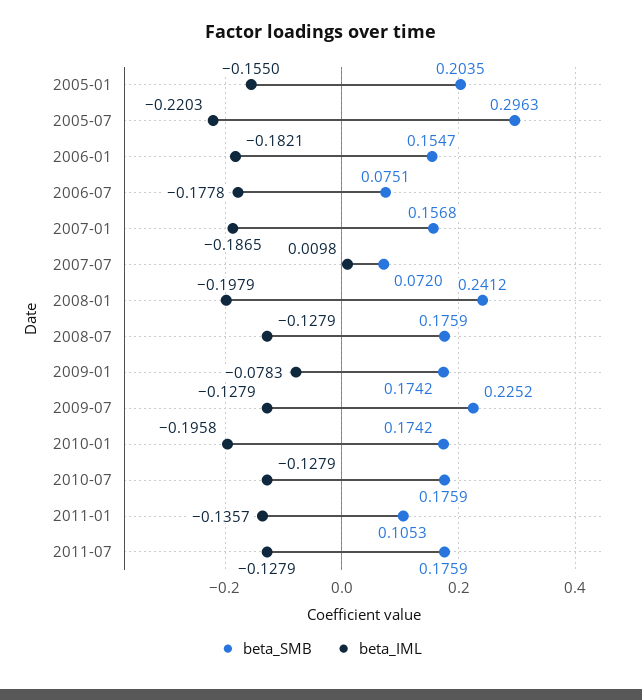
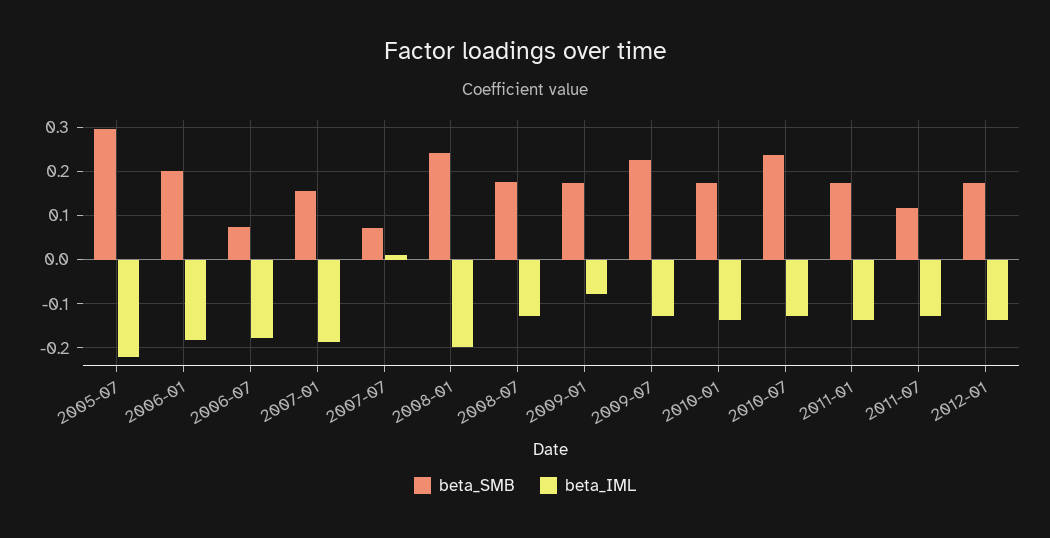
beta_SMB, 2005-01: 0.2035 -> none
beta_IML, 2005-01: -0.155 -> none
beta_SMB, 2006-01: 0.1547 -> 0.2
beta_IML, 2010-01: -0.1958 -> -0.14
beta_SMB, 2010-07: 0.1759 -> 0.24
beta_SMB, 2011-01: 0.1053 -> 0.18
beta_SMB, 2011-07: 0.1759 -> 0.12
beta_SMB, 2012-01: none -> 0.18
beta_IML, 2012-01: none -> -0.14

